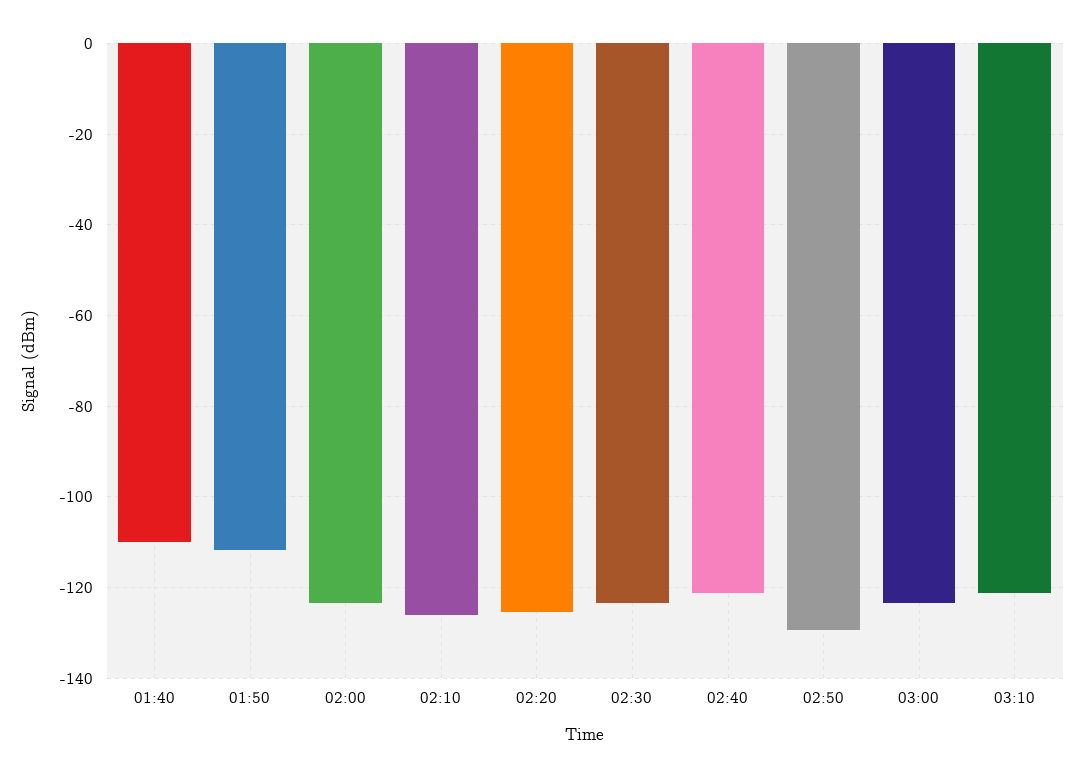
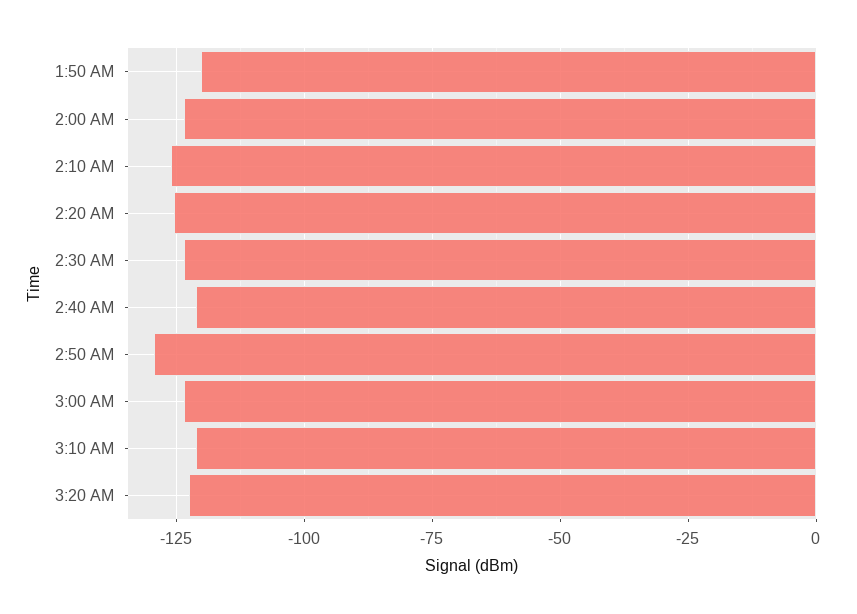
01:40: -110 -> none
01:50: -112 -> -120
3:20 AM: none -> -122.5

